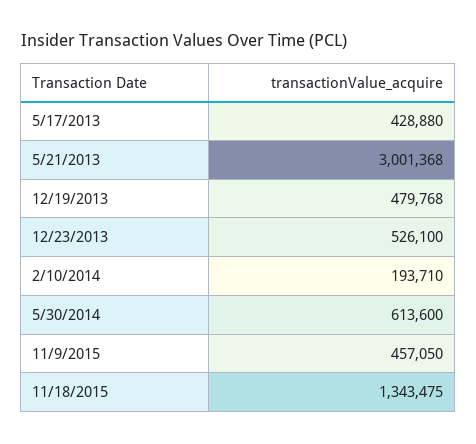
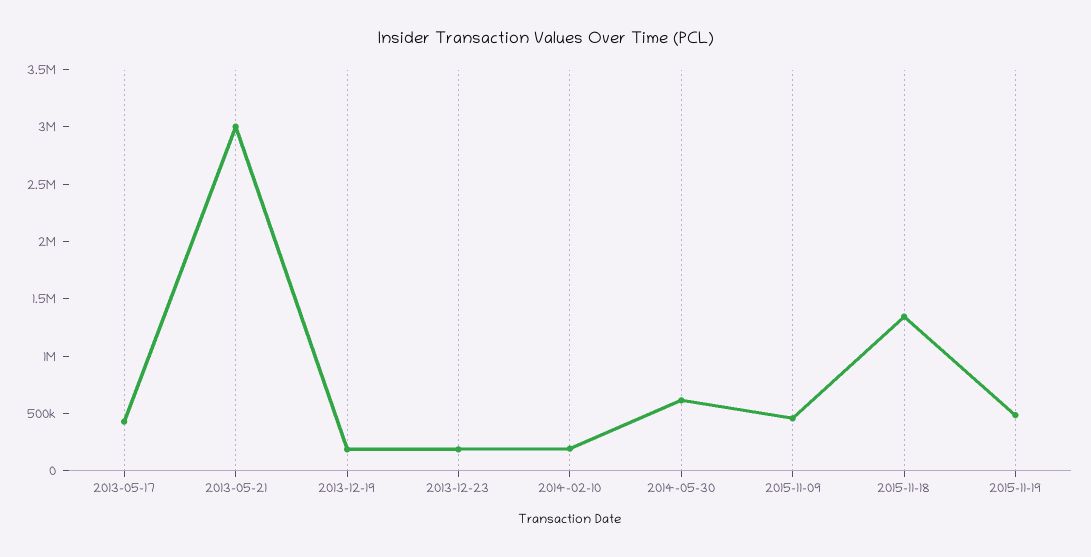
12/19/2013: 479768 -> 200000
12/23/2013: 526100 -> 200000
2015-11-19: none -> 500000

